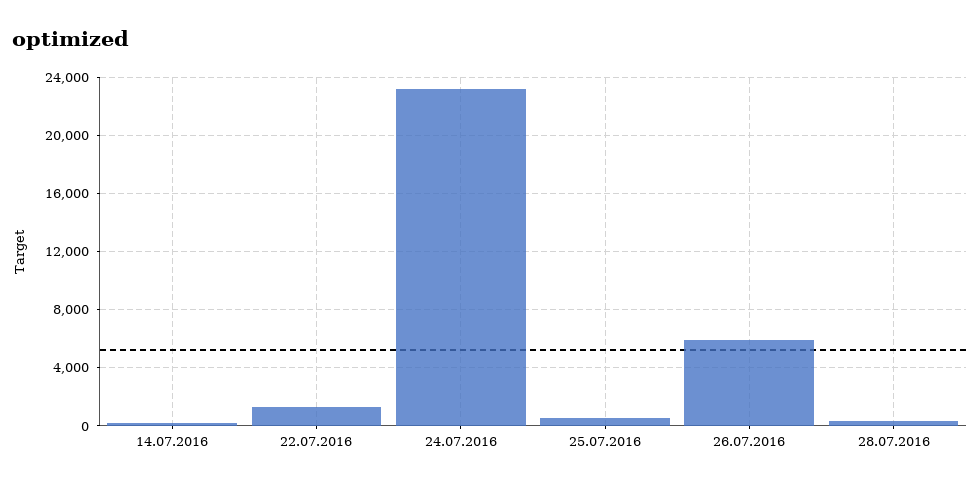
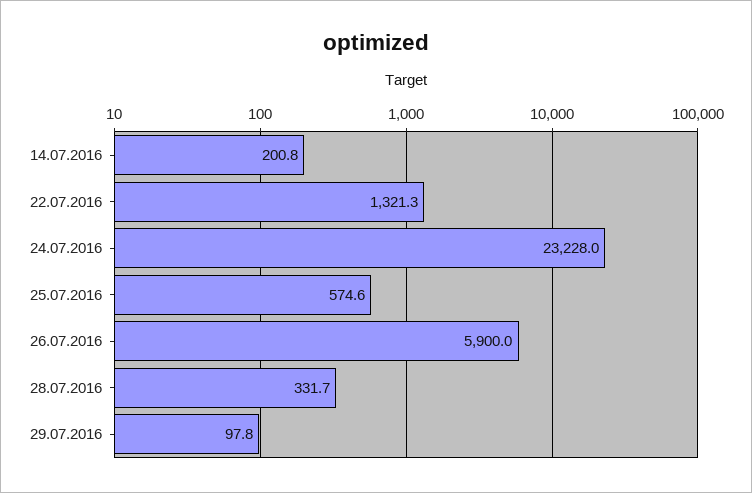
29.07.2016: none -> 97.8

